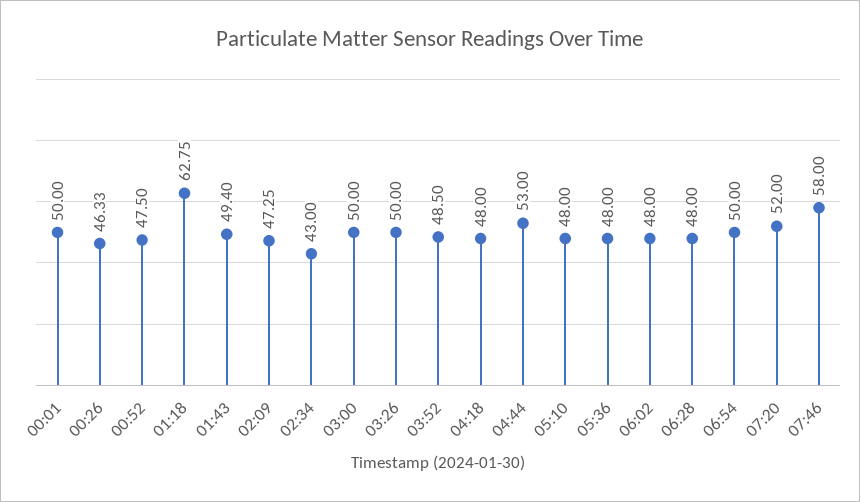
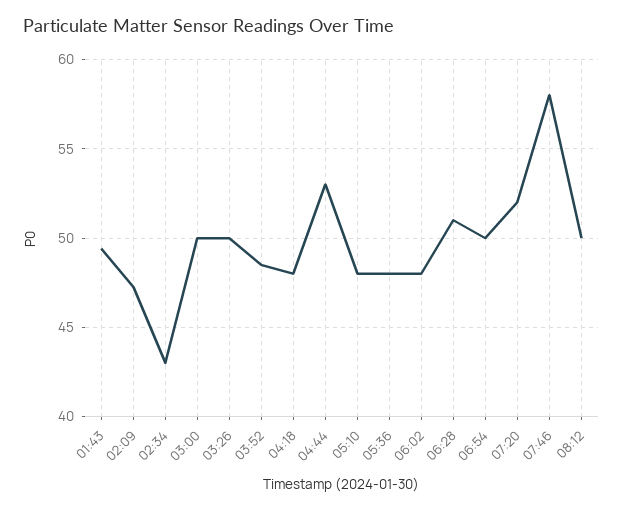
00:01: 50 -> none
00:26: 46.33 -> none
00:52: 47.5 -> none
01:18: 62.75 -> none
06:28: 48 -> 51
08:12: none -> 50

